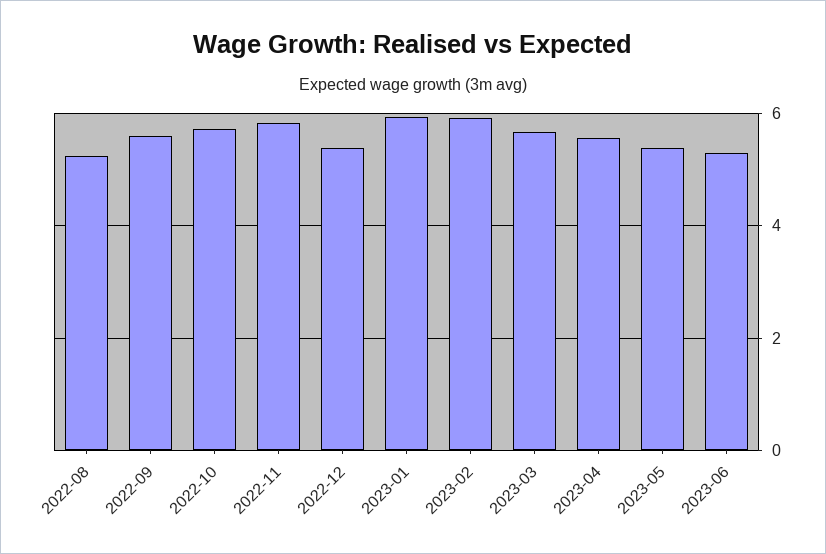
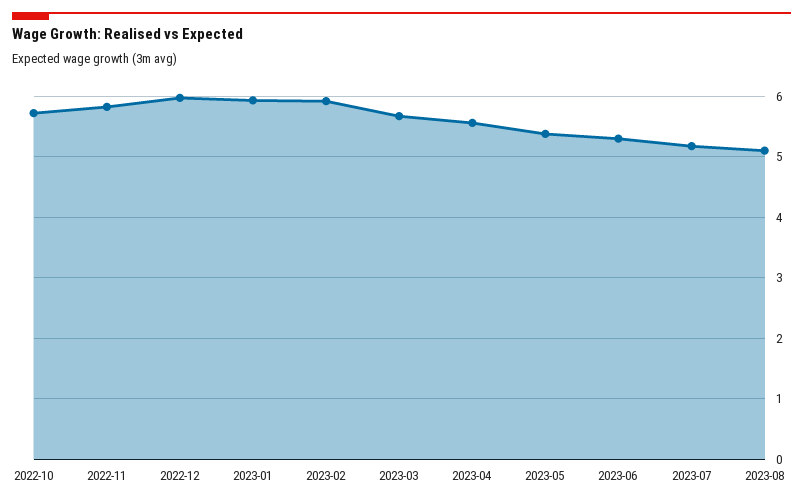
2022-08: 5.2 -> none
2022-09: 5.6 -> none
2022-12: 5.4 -> 6
2023-07: none -> 5.2
2023-08: none -> 5.1

